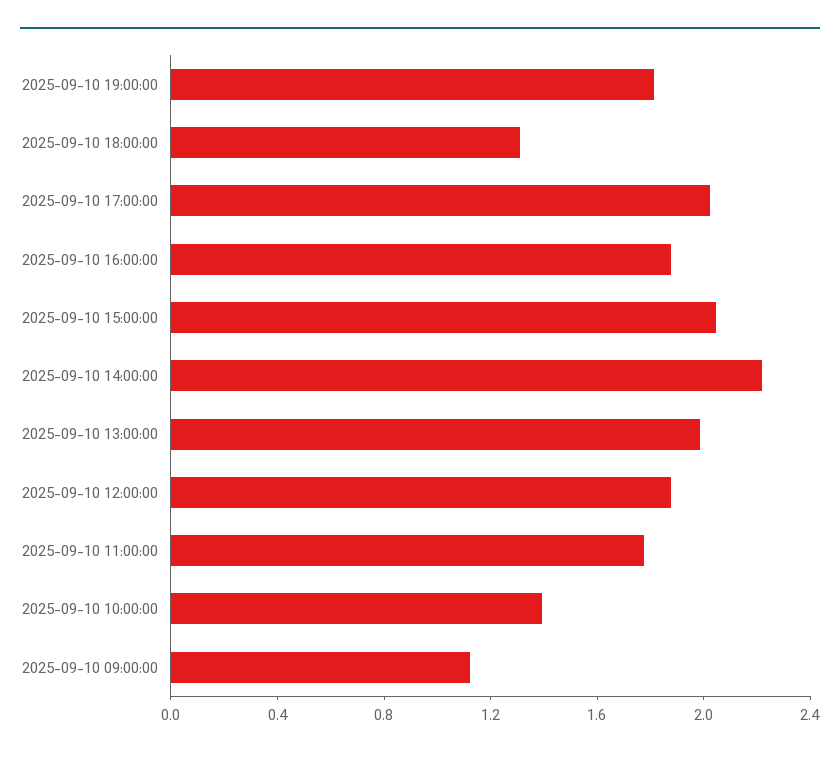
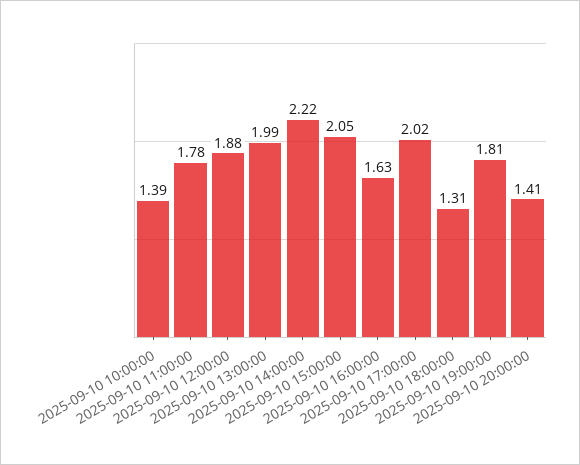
2025-09-10 16:00:00: 1.9 -> 1.63
2025-09-10 09:00:00: 1.1 -> none
2025-09-10 20:00:00: none -> 1.41

